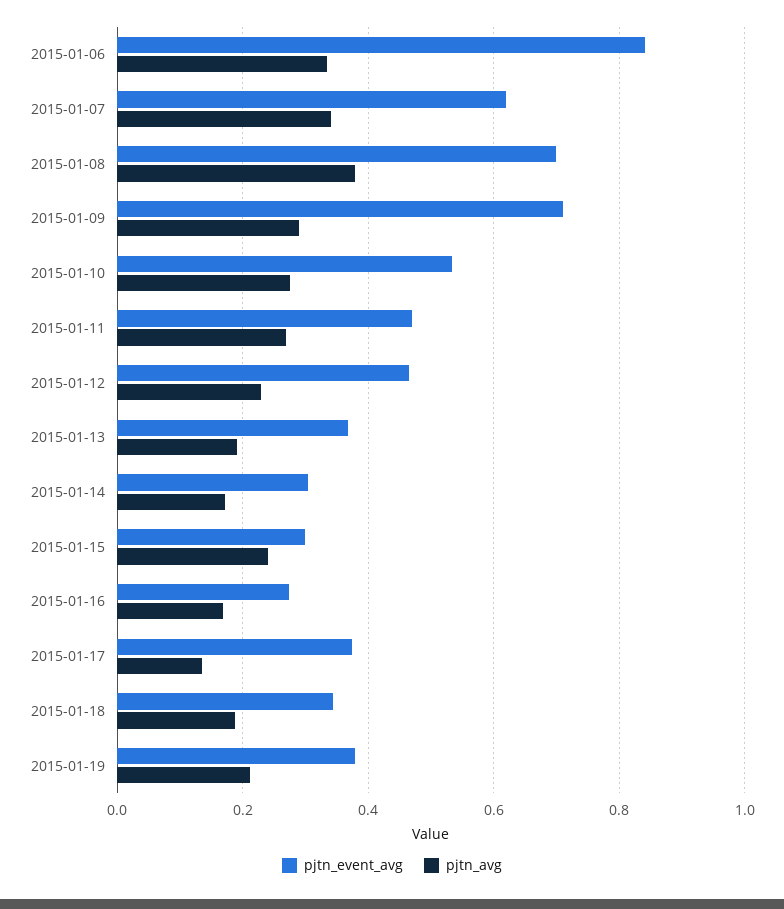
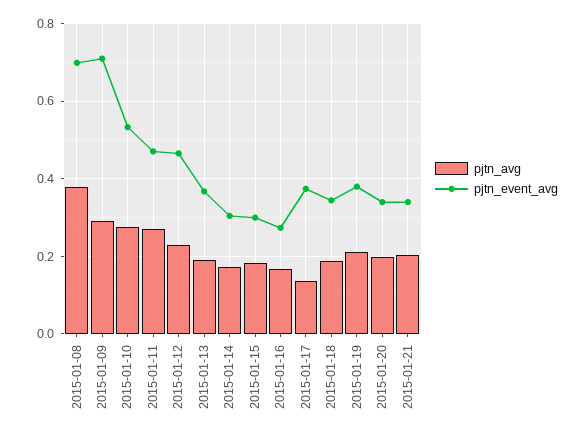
pjtn_event_avg, 2015-01-06: 0.84 -> none
pjtn_avg, 2015-01-06: 0.34 -> none
pjtn_event_avg, 2015-01-07: 0.62 -> none
pjtn_avg, 2015-01-07: 0.34 -> none
pjtn_avg, 2015-01-15: 0.24 -> 0.18
pjtn_avg, 2015-01-20: none -> 0.2
pjtn_event_avg, 2015-01-20: none -> 0.34
pjtn_avg, 2015-01-21: none -> 0.2
pjtn_event_avg, 2015-01-21: none -> 0.34

